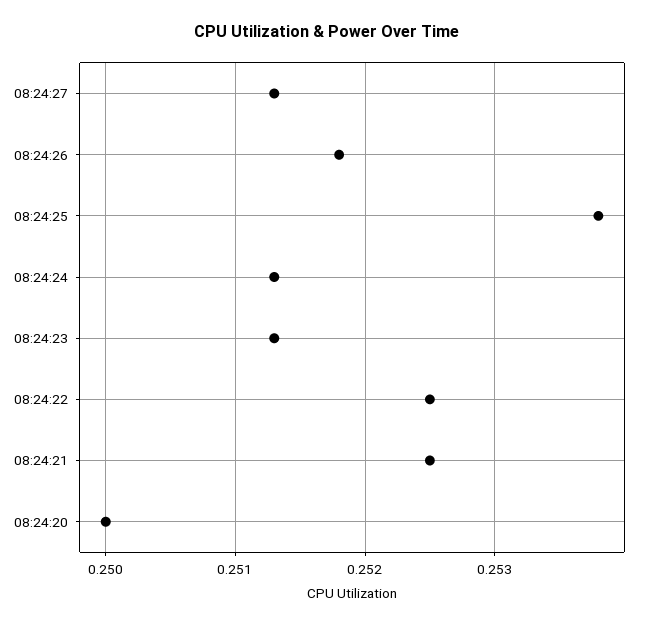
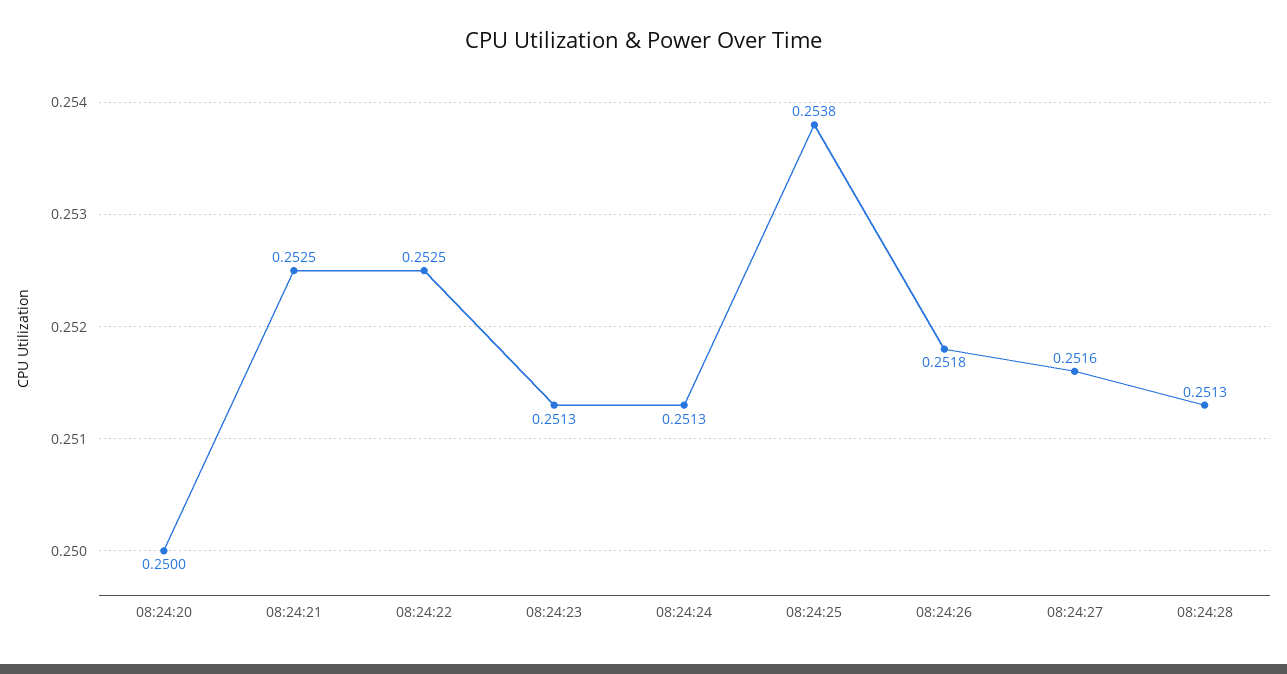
08:24:27: 0.2513 -> 0.2516
08:24:28: none -> 0.2513

